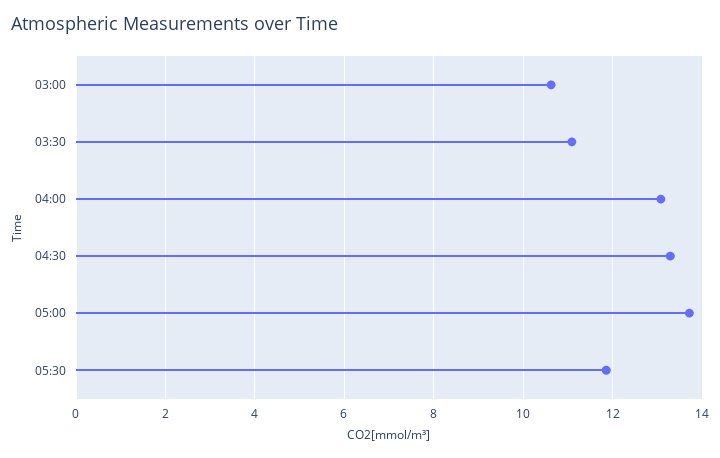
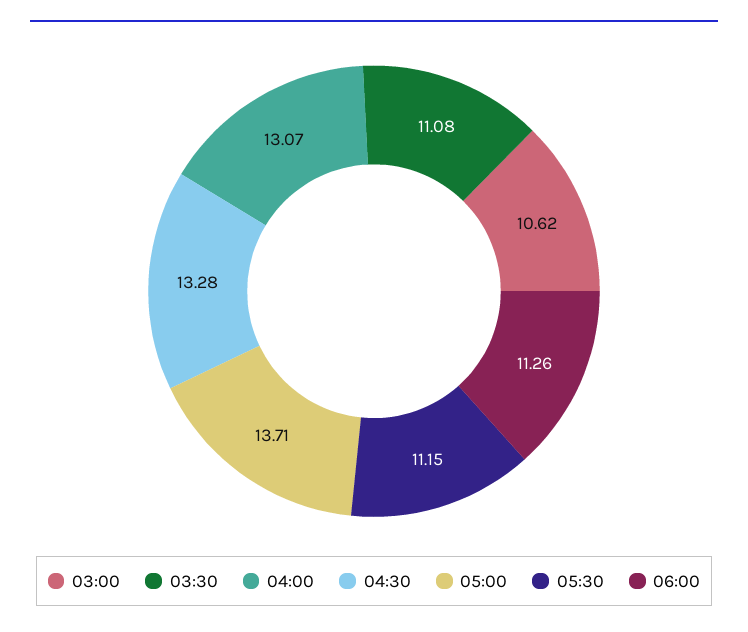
05:30: 11.8 -> 11.15
06:00: none -> 11.26

